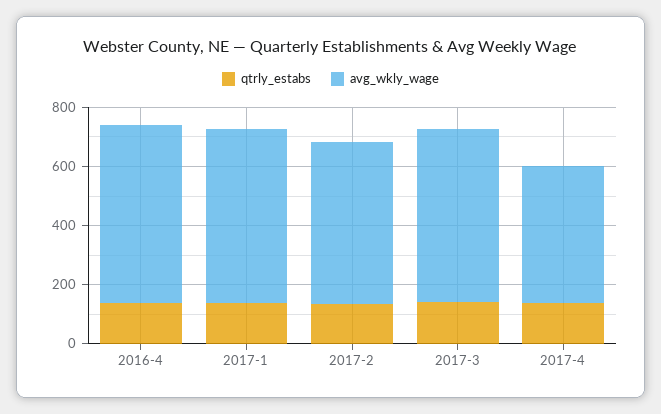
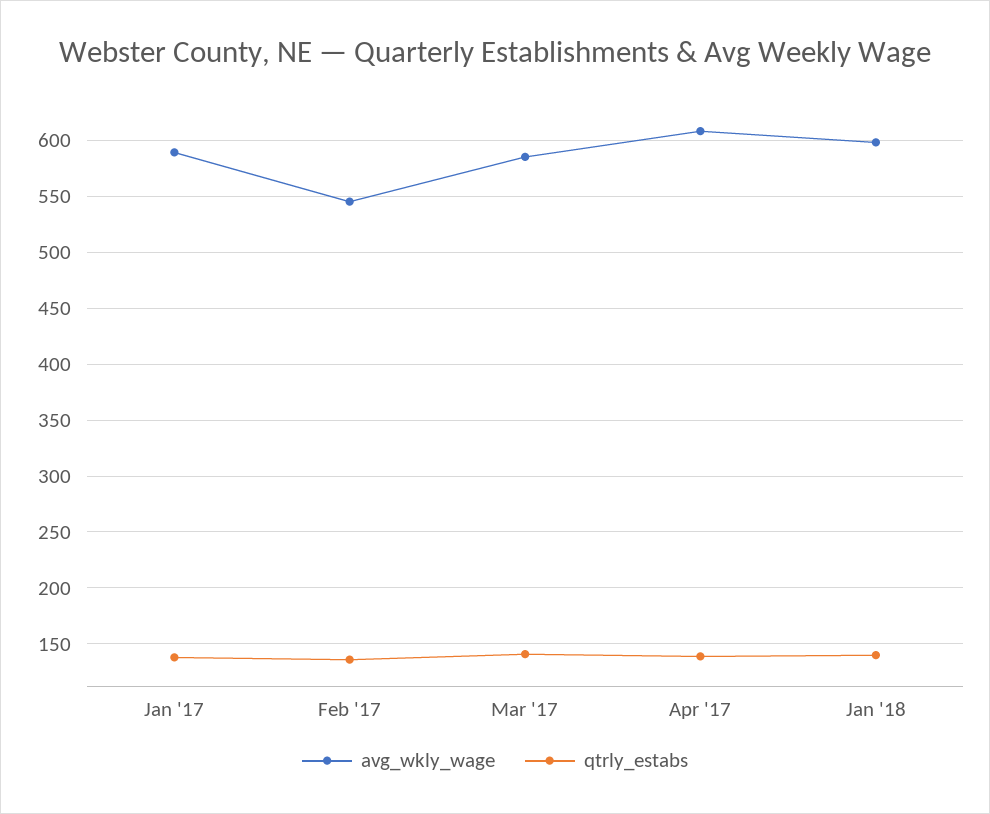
qtrly_estabs, 2016-4: 150 -> none
avg_wkly_wage, 2016-4: 600 -> none
avg_wkly_wage, 2017-4: 450 -> 610
avg_wkly_wage, Jan '18: none -> 600
qtrly_estabs, Jan '18: none -> 140

